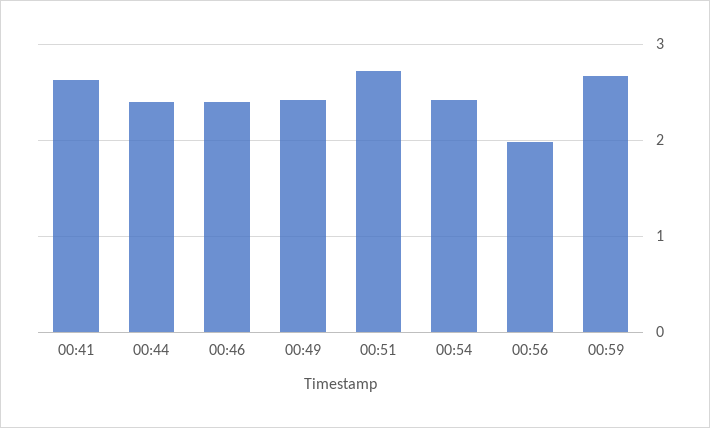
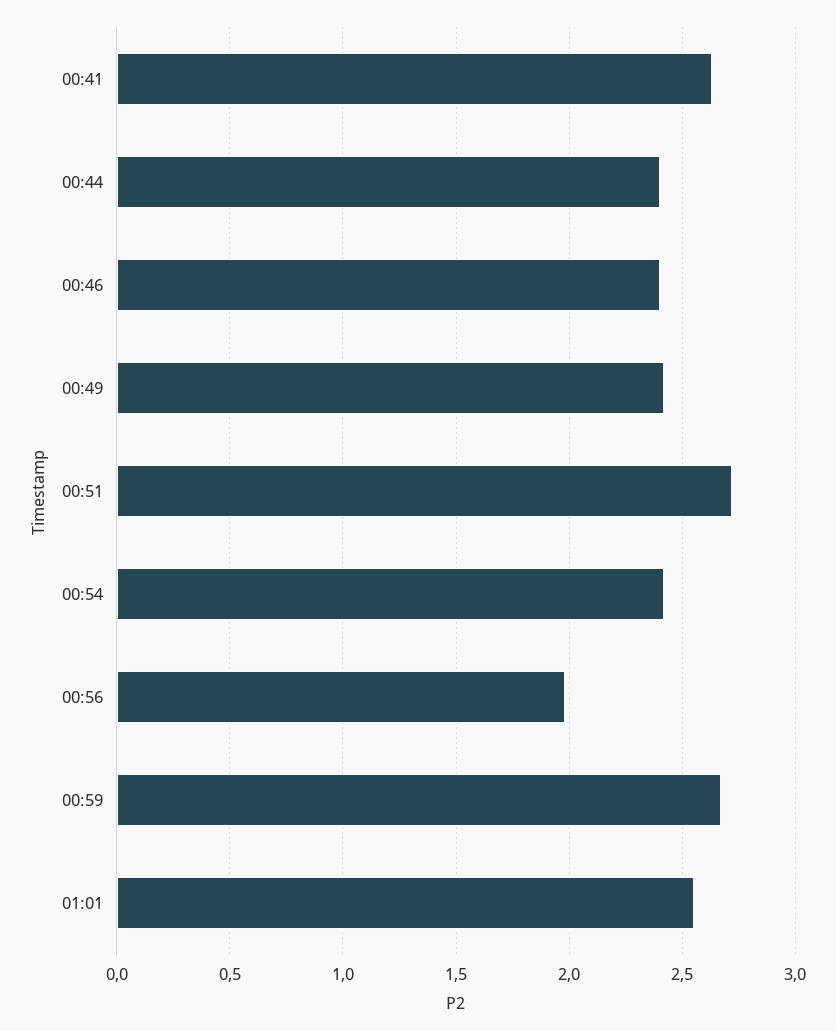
01:01: none -> 2.55

